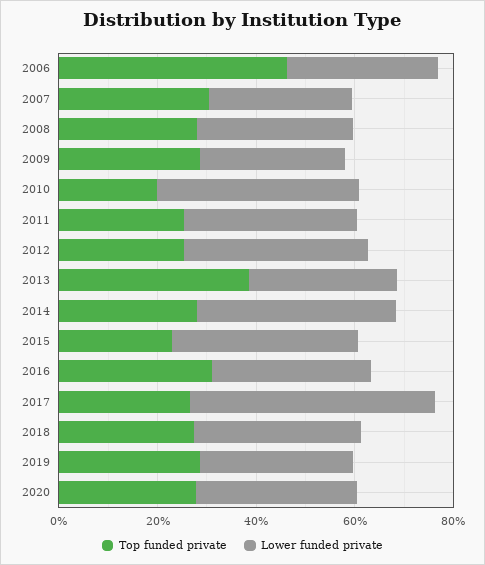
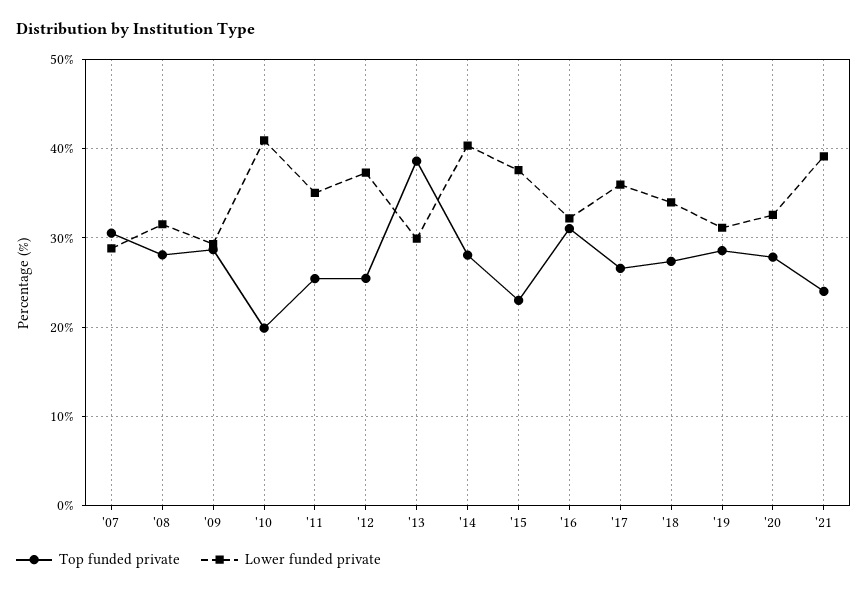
Top funded private, 2006: 45 -> none
Lower funded private, 2006: 30 -> none
Lower funded private, 2017: 50 -> 36
Top funded private, '21: none -> 24
Lower funded private, '21: none -> 39

